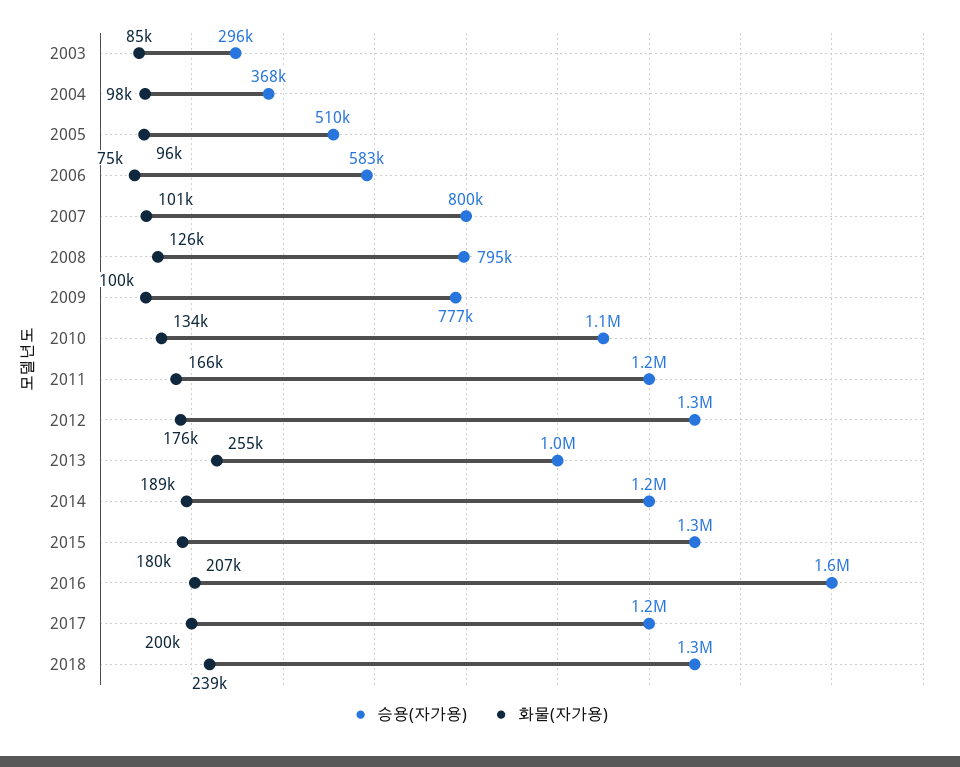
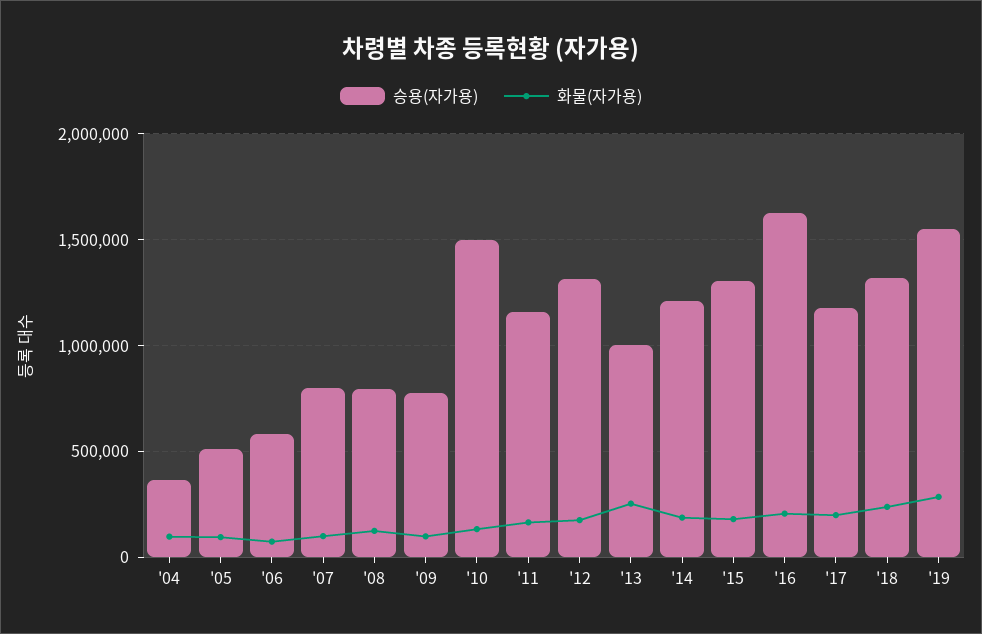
승용(자가용), 2003: 296000 -> none
화물(자가용), 2003: 85000 -> none
승용(자가용), 2010: 1100000 -> 1500000
승용(자가용), '19: none -> 1550000
화물(자가용), '19: none -> 300000

